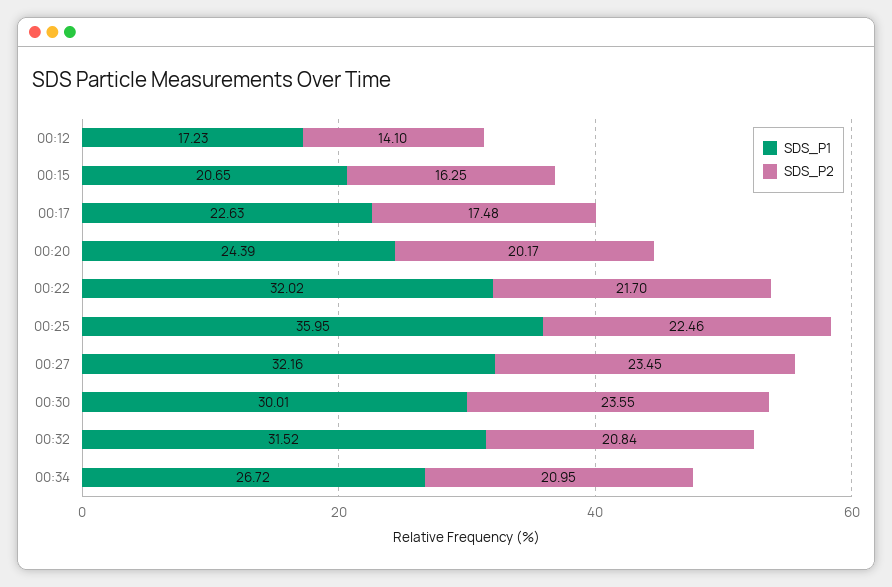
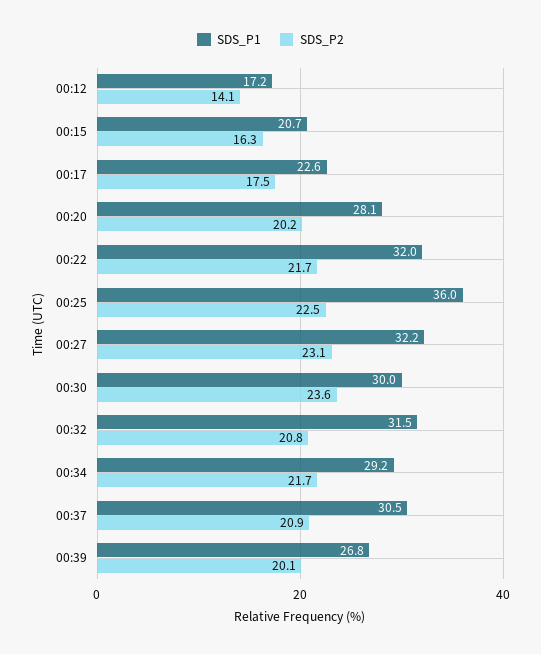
SDS_P1, 00:20: 24.39 -> 28.1
SDS_P2, 00:27: 23.45 -> 23.1
SDS_P1, 00:34: 26.72 -> 29.2
SDS_P2, 00:34: 20.95 -> 21.7
SDS_P1, 00:37: none -> 30.5
SDS_P2, 00:37: none -> 20.9
SDS_P1, 00:39: none -> 26.8
SDS_P2, 00:39: none -> 20.1

